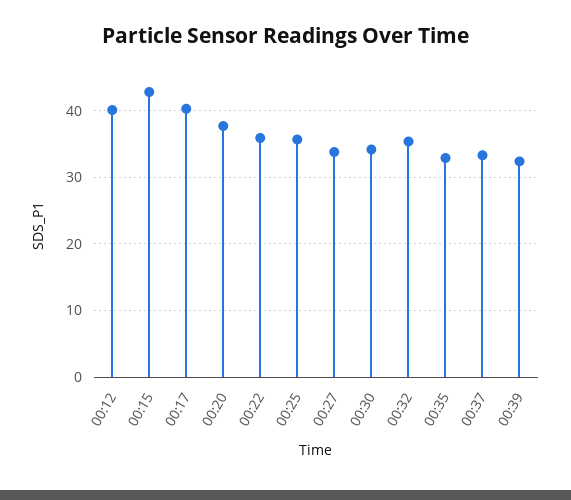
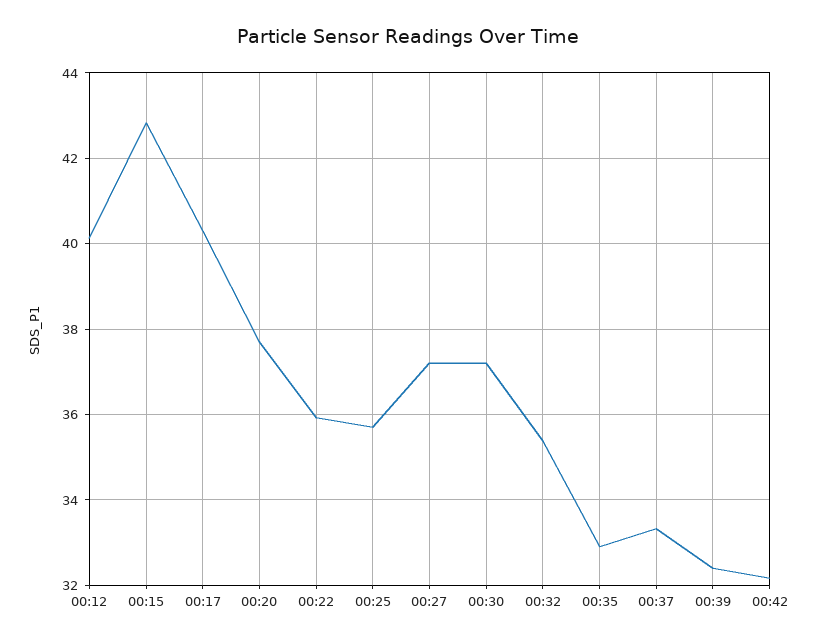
00:27: 34 -> 37.2
00:30: 34 -> 37.2
00:42: none -> 32.2

